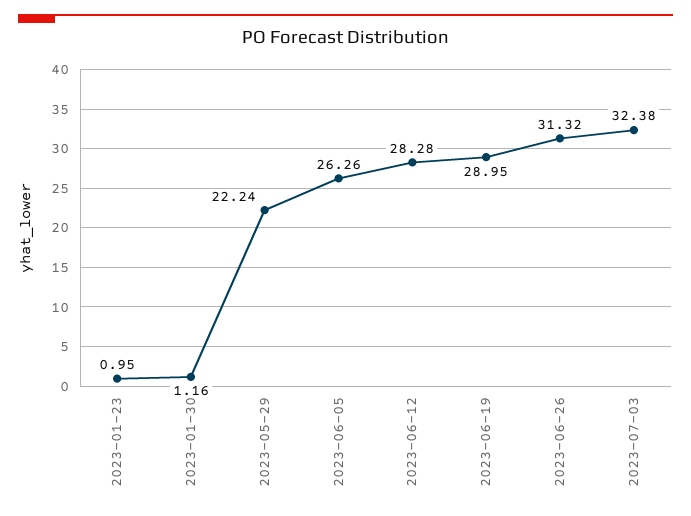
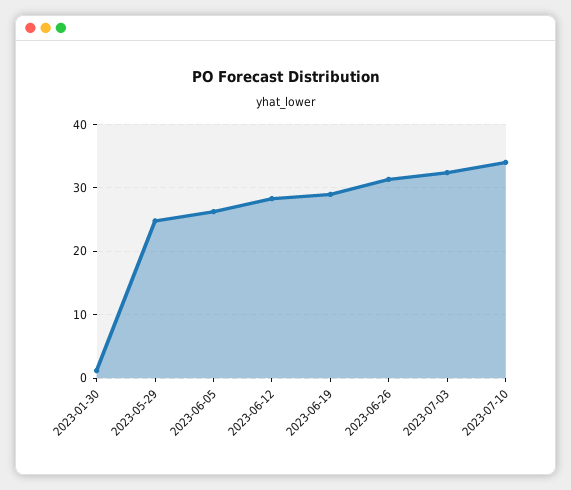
2023-01-23: 0.95 -> none
2023-05-29: 22.24 -> 25
2023-07-10: none -> 34

